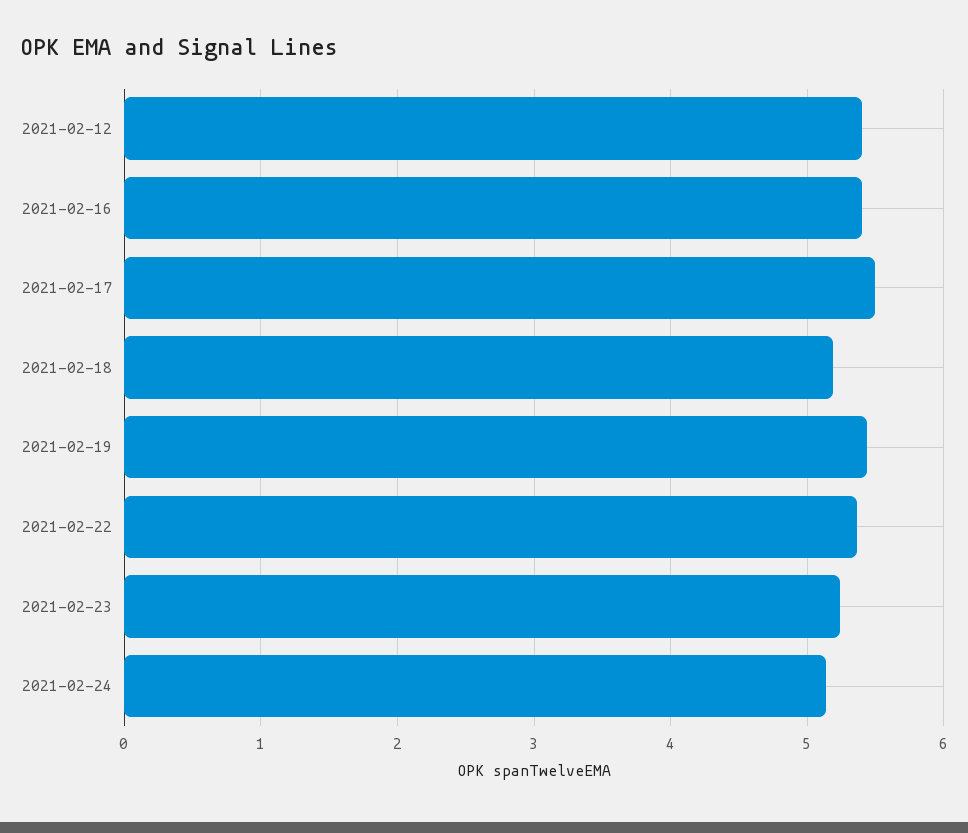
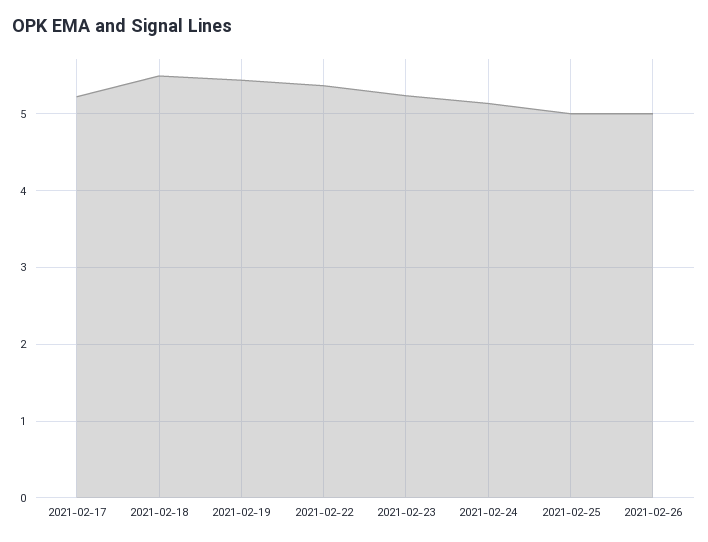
2021-02-12: 5.4 -> none
2021-02-16: 5.4 -> none
2021-02-17: 5.5 -> 5.2
2021-02-18: 5.2 -> 5.5
2021-02-25: none -> 5
2021-02-26: none -> 5

